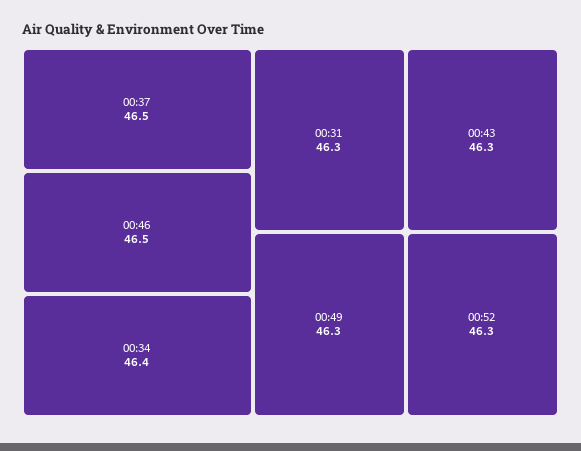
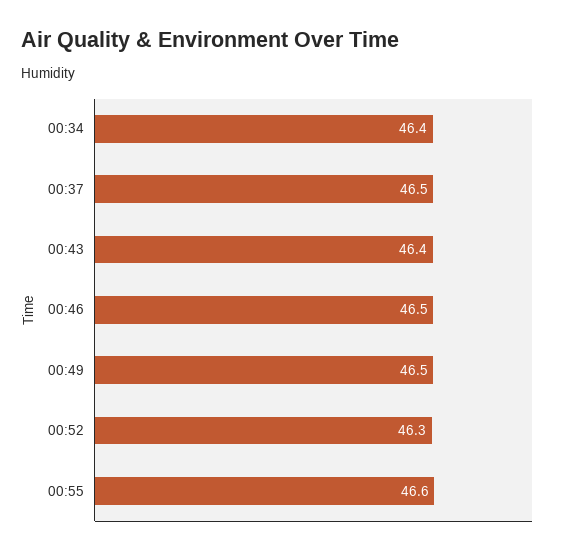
00:31: 46.3 -> none
00:43: 46.3 -> 46.4
00:49: 46.3 -> 46.5
00:55: none -> 46.6

